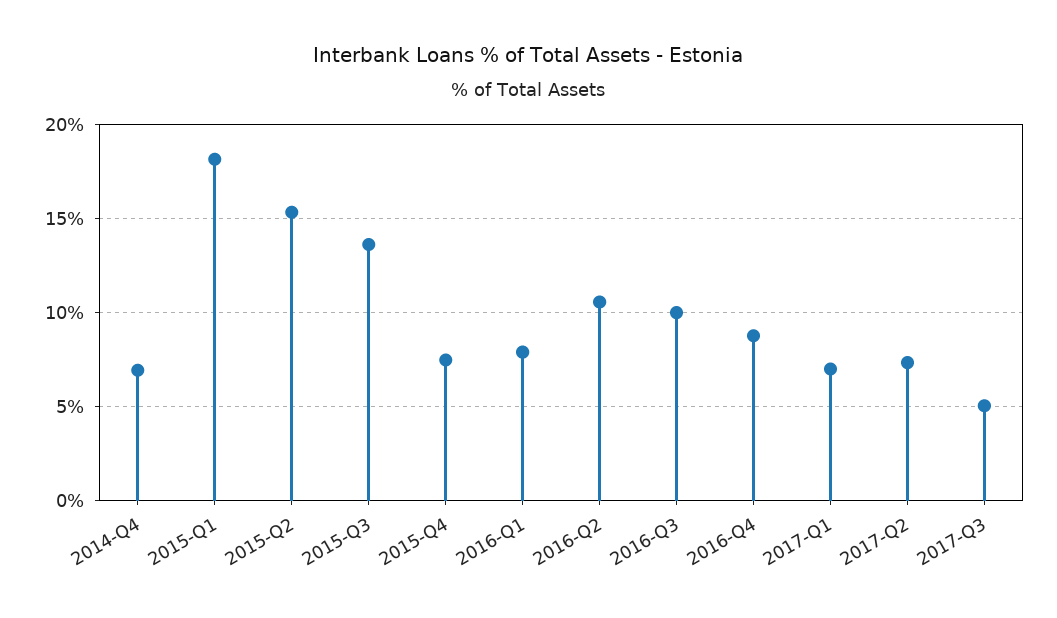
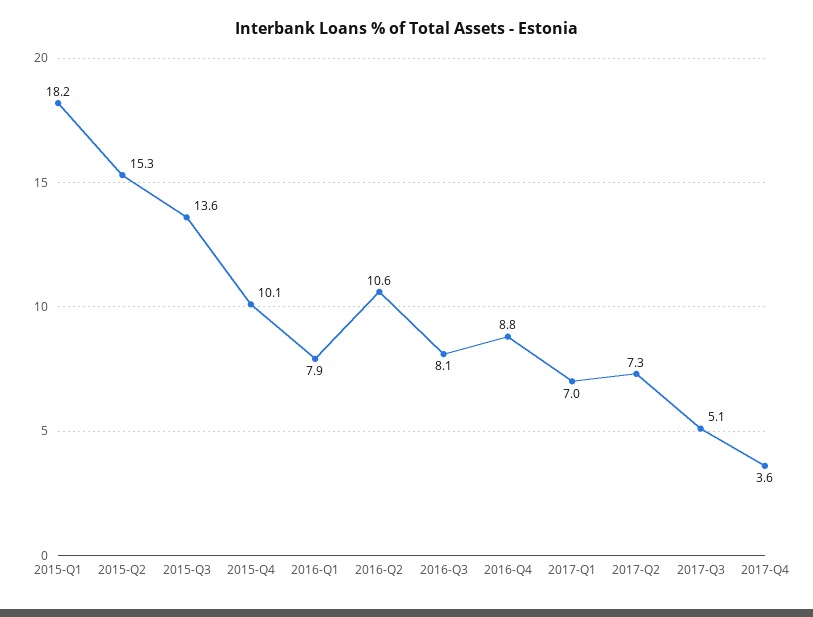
2014-Q4: 7 -> none
2015-Q4: 7.5 -> 10.1
2016-Q3: 10 -> 8.1
2017-Q4: none -> 3.6

